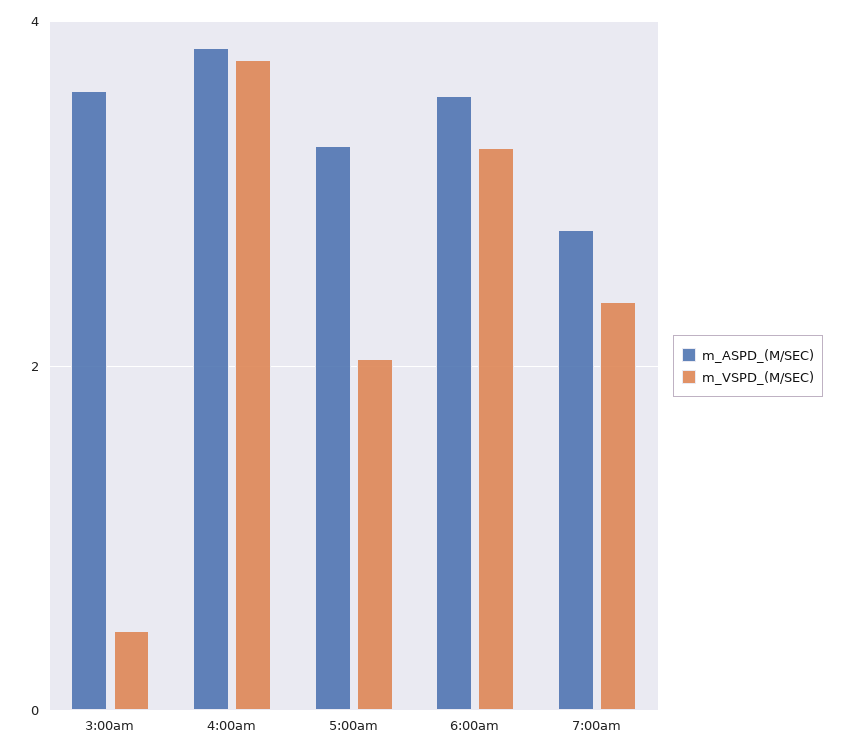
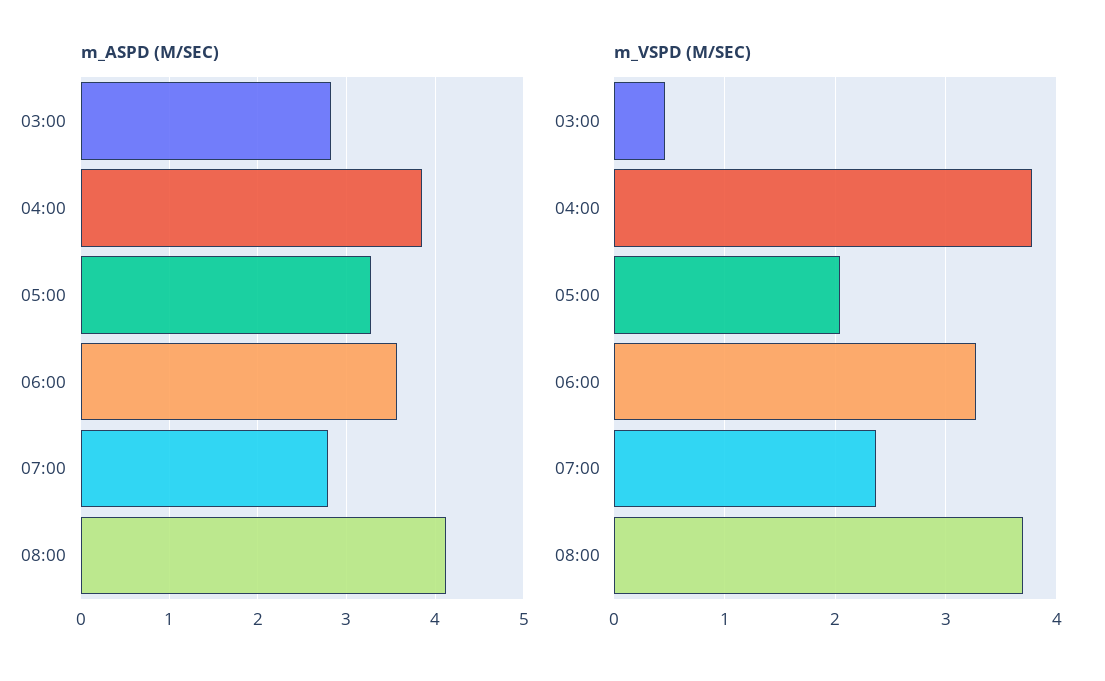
m_ASPD_(M/SEC), 3:00am: 3.6 -> 2.8
m_ASPD_(M/SEC), 08:00: none -> 4.1
m_VSPD_(M/SEC), 08:00: none -> 3.7

